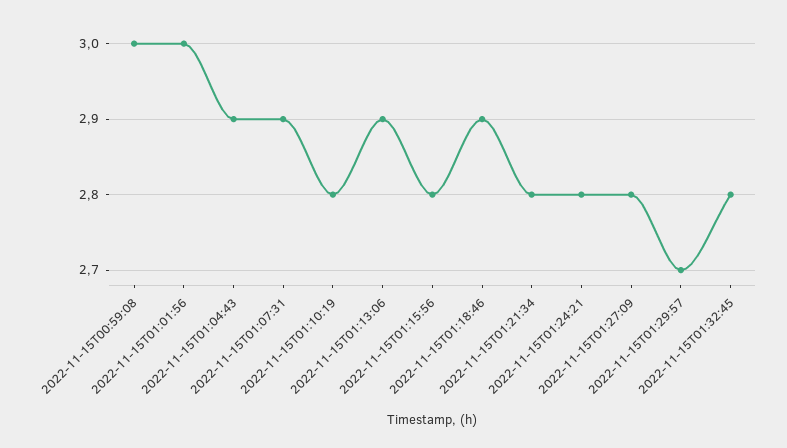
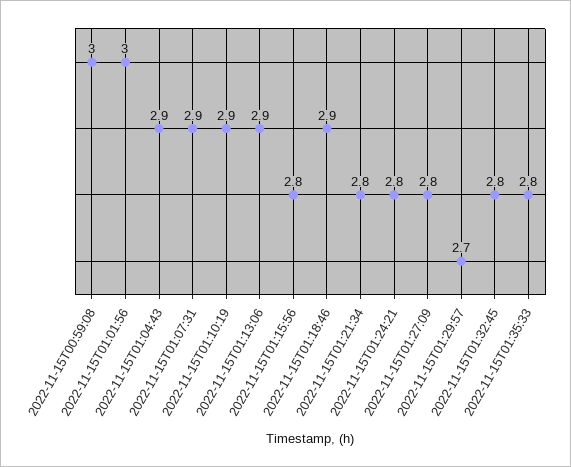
2022-11-15T01:10:19: 2.8 -> 2.9
2022-11-15T01:35:33: none -> 2.8

